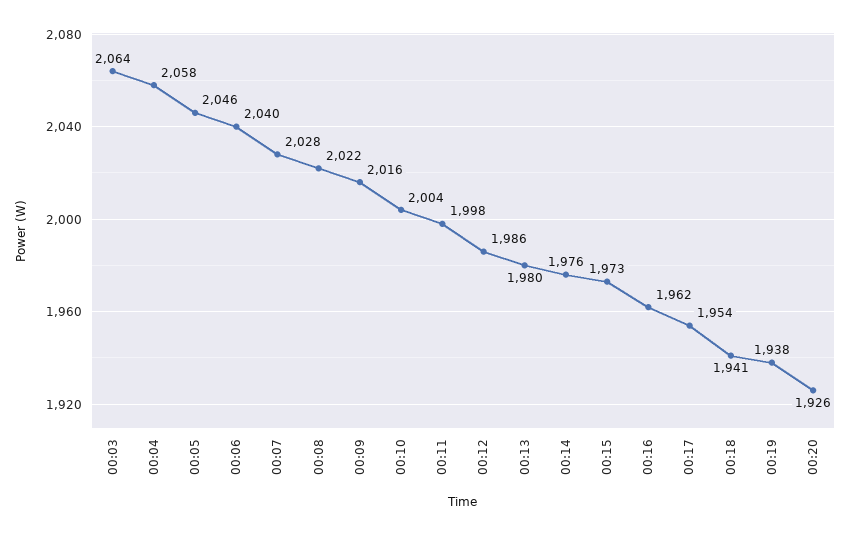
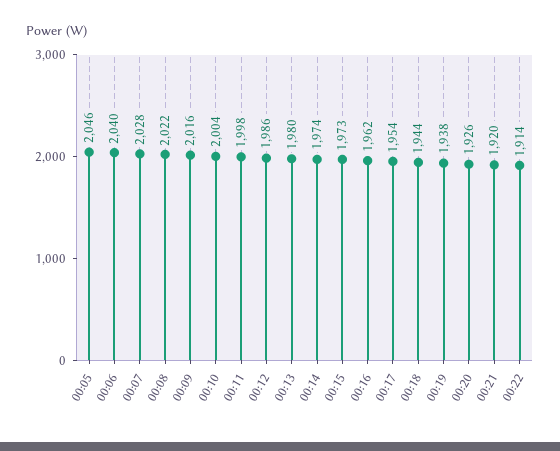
00:03: 2064 -> none
00:04: 2058 -> none
00:14: 1976 -> 1974
00:18: 1941 -> 1944
00:21: none -> 1920
00:22: none -> 1914

